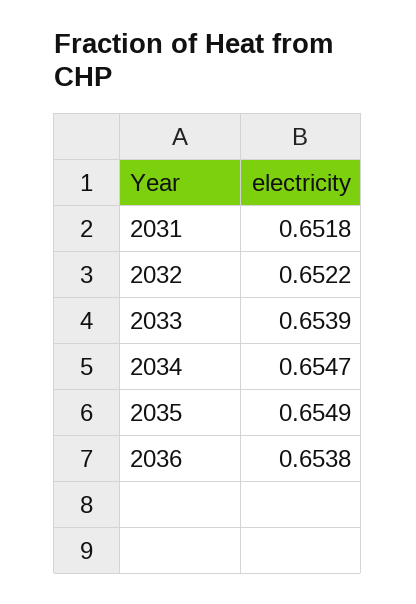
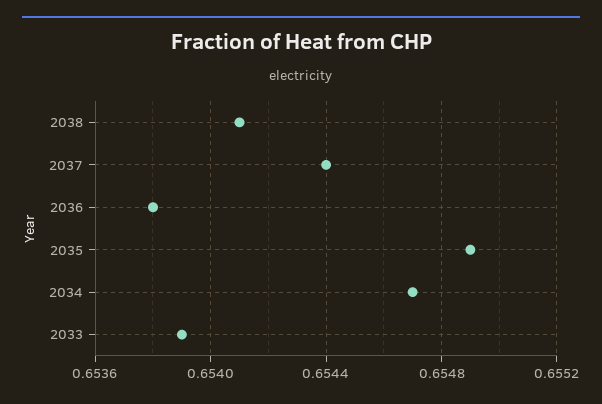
2031: 0.6518 -> none
2032: 0.6522 -> none
2038: none -> 0.6541
2037: none -> 0.6544

